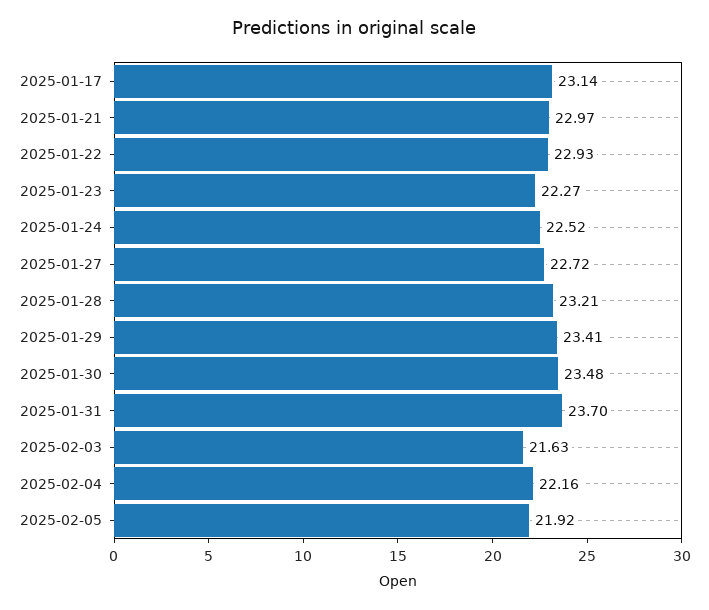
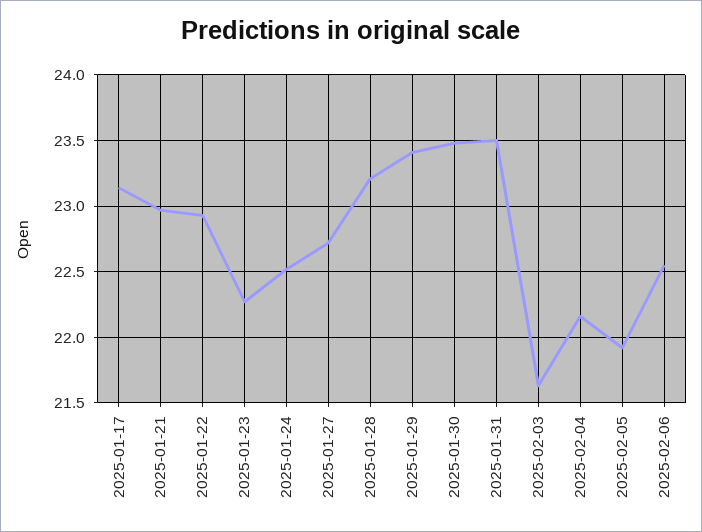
2025-01-31: 23.7 -> 23.5
2025-02-06: none -> 22.55

